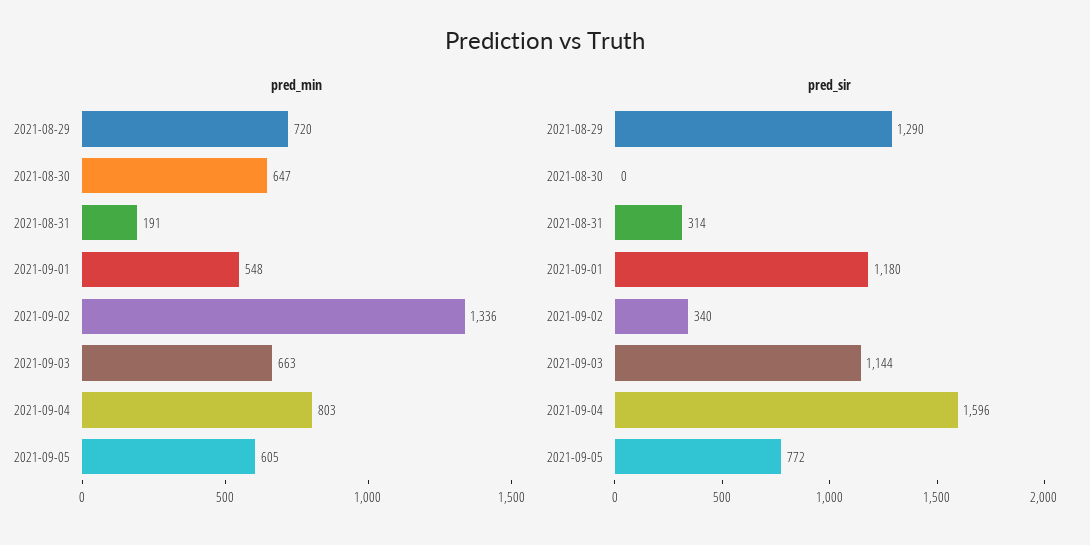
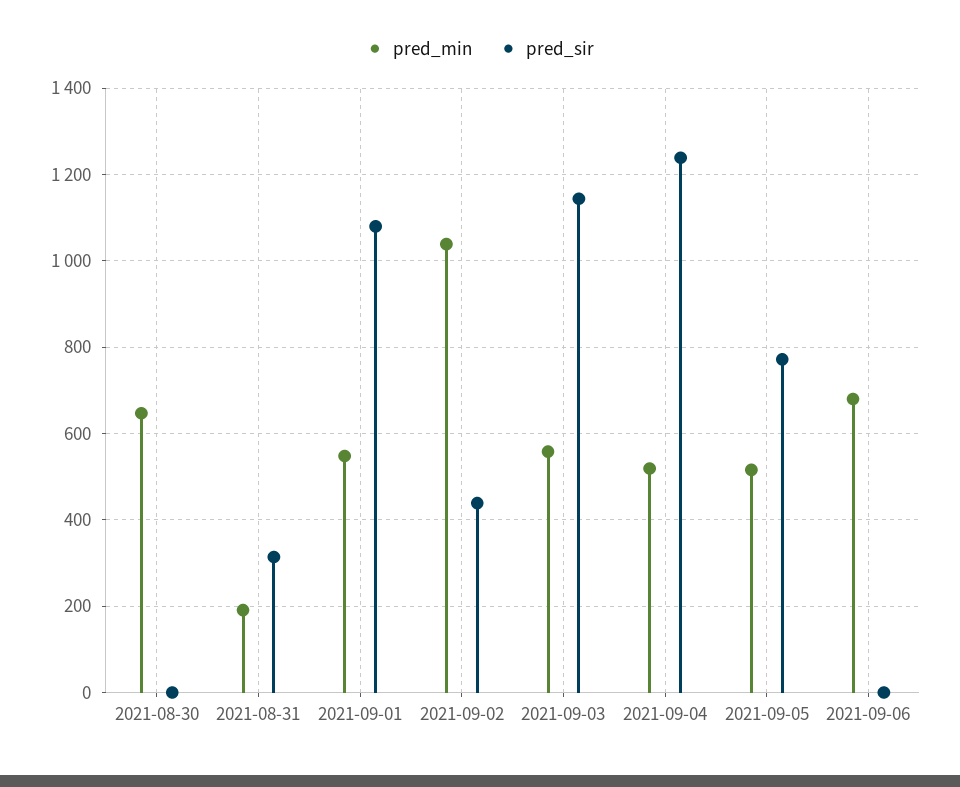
pred_min, 2021-08-29: 720 -> none
pred_min, 2021-09-02: 1336 -> 1040
pred_min, 2021-09-03: 663 -> 560
pred_min, 2021-09-04: 803 -> 520
pred_min, 2021-09-05: 605 -> 520
pred_sir, 2021-08-29: 1290 -> none
pred_sir, 2021-09-01: 1180 -> 1080
pred_sir, 2021-09-02: 340 -> 440
pred_sir, 2021-09-04: 1596 -> 1240
pred_min, 2021-09-06: none -> 680
pred_sir, 2021-09-06: none -> 0

